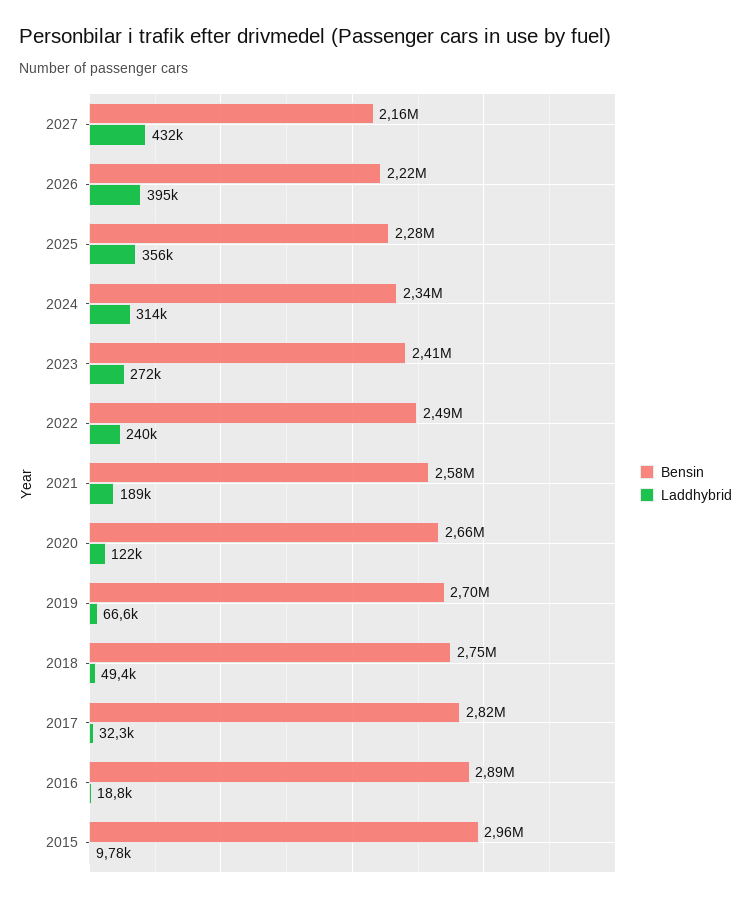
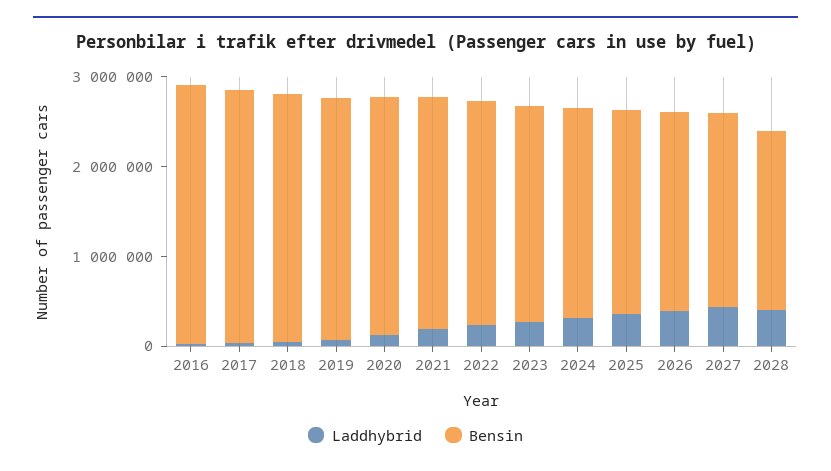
Bensin, 2015: 2960000 -> none
Laddhybrid, 2015: 9780 -> none
Laddhybrid, 2028: none -> 400000
Bensin, 2028: none -> 2000000

